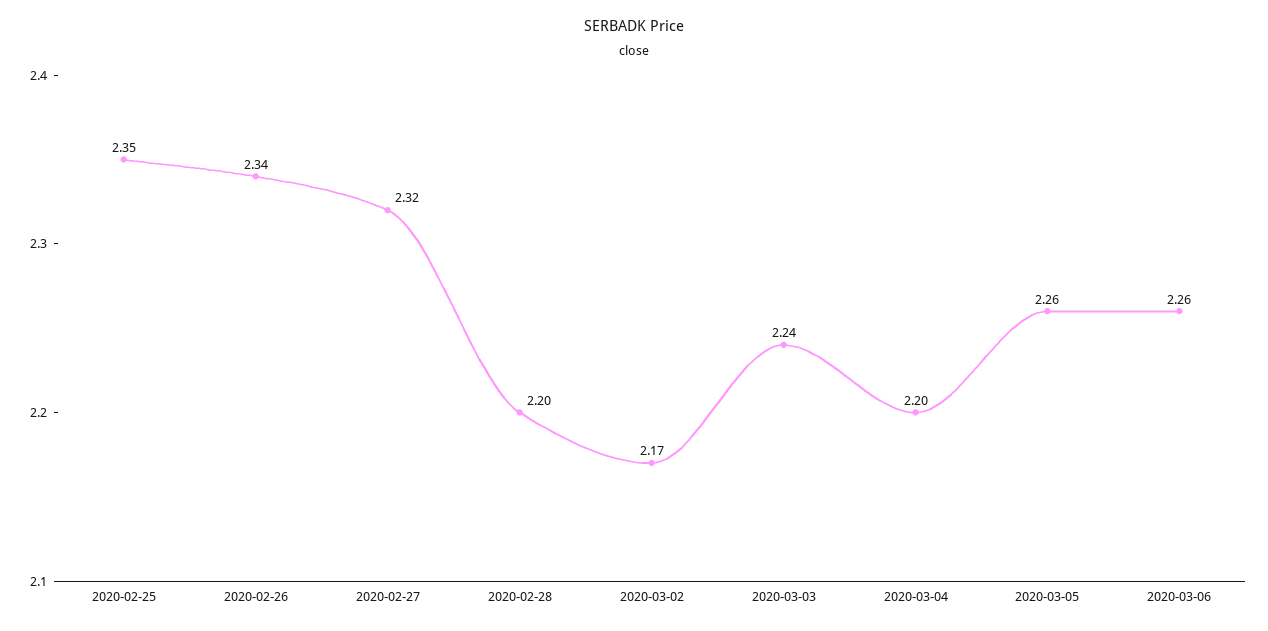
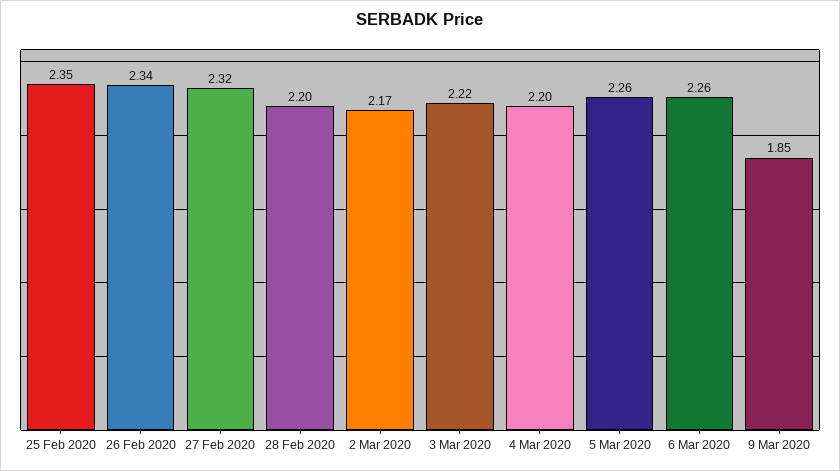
2020-03-03: 2.24 -> 2.22
9 Mar 2020: none -> 1.85

